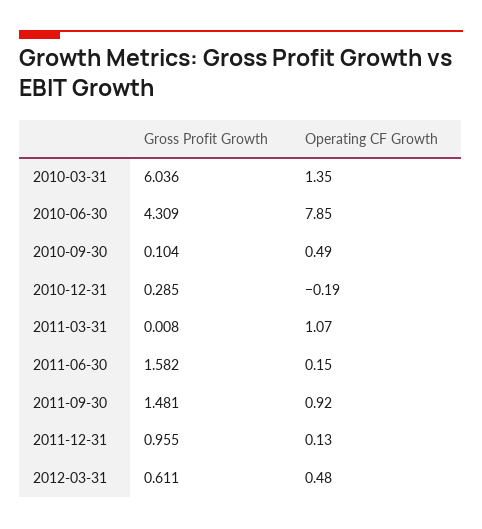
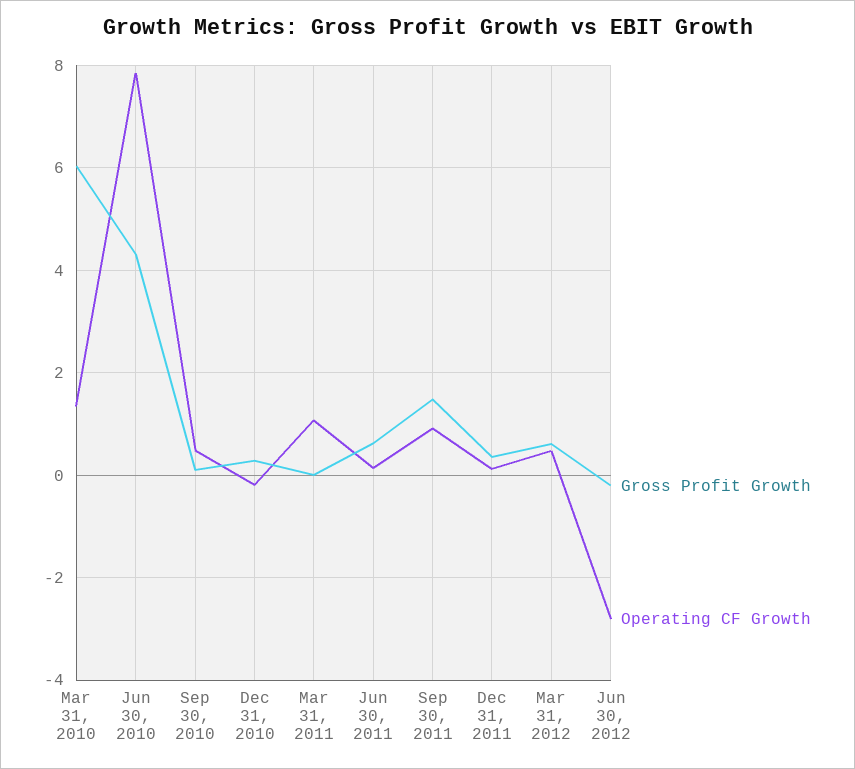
Gross Profit Growth, 2011-06-30: 1.582 -> 0.6
Gross Profit Growth, 2011-12-31: 0.955 -> 0.4
Gross Profit Growth, Jun 30, 2012: none -> -0.2
Operating CF Growth, Jun 30, 2012: none -> -2.8

